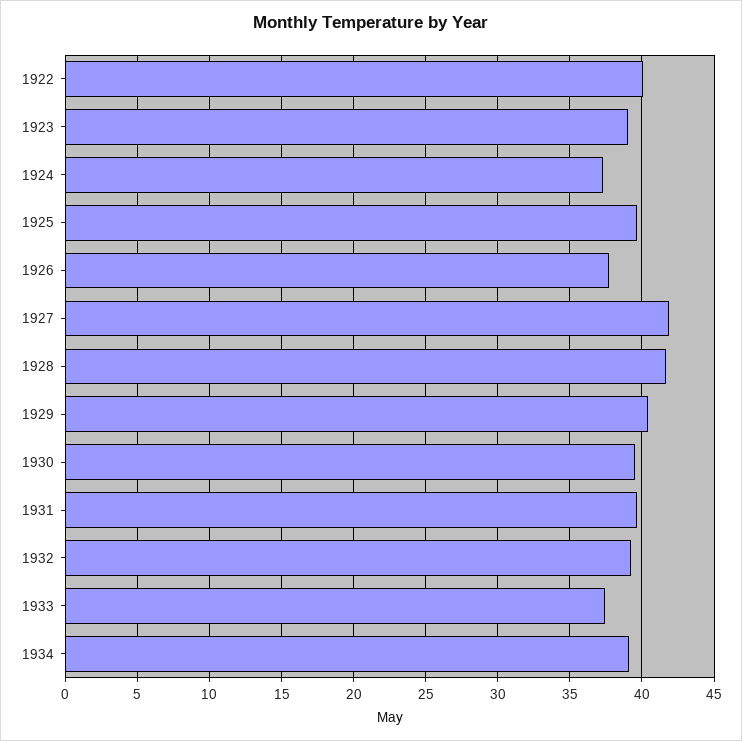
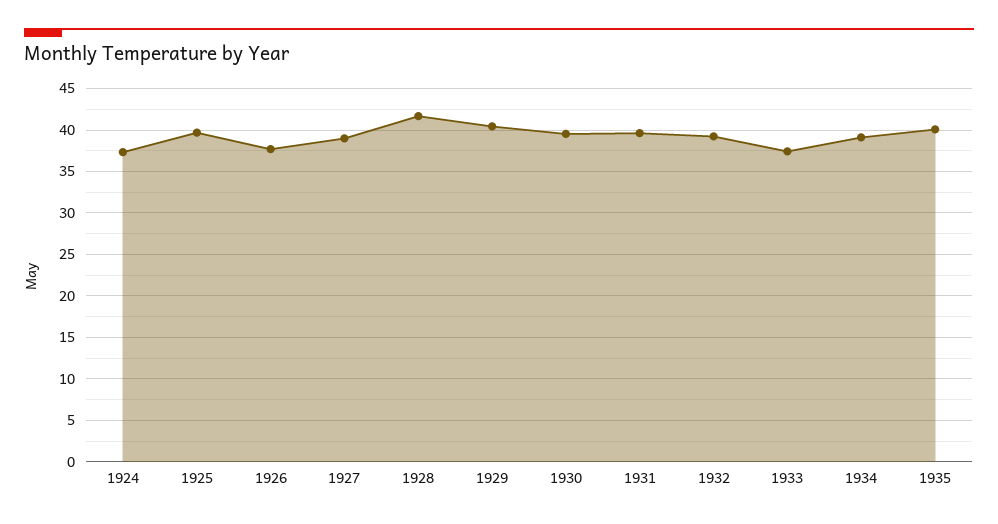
1922: 40 -> none
1923: 39 -> none
1927: 42 -> 39
1935: none -> 40

